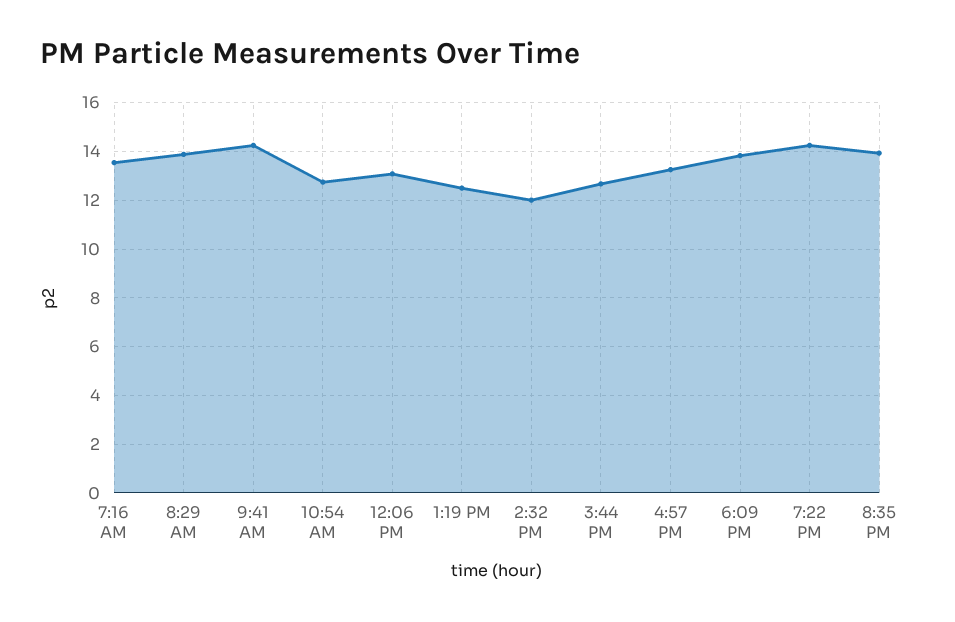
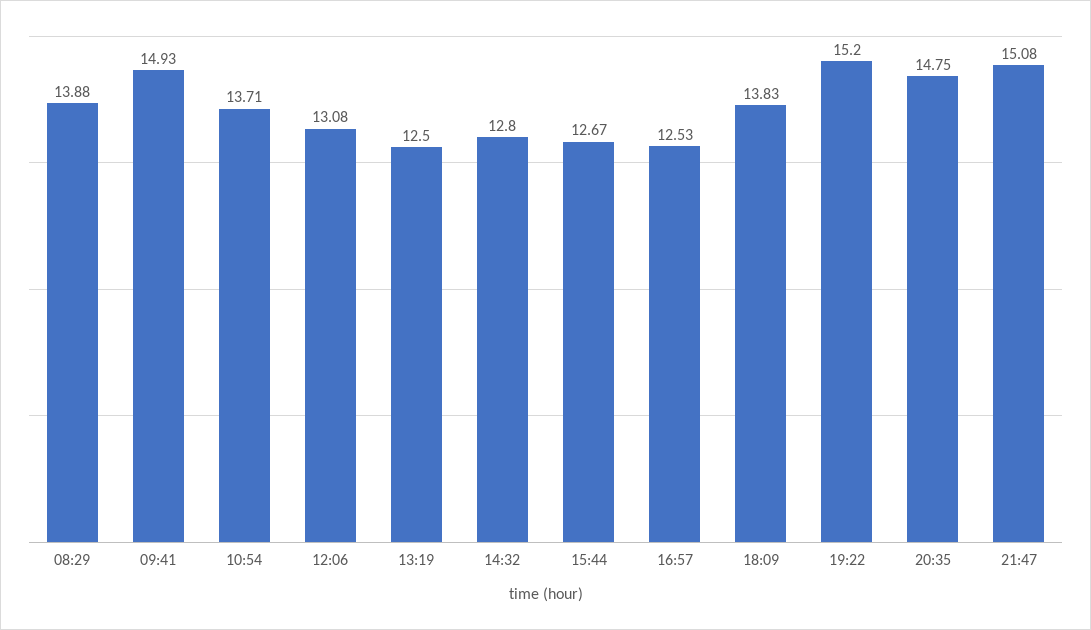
7:16 AM: 13.5 -> none
9:41 AM: 14.25 -> 14.93
10:54 AM: 12.75 -> 13.71
2:32 PM: 12 -> 12.8
4:57 PM: 13.25 -> 12.53
7:22 PM: 14.25 -> 15.2
8:35 PM: 14 -> 14.75
21:47: none -> 15.08

